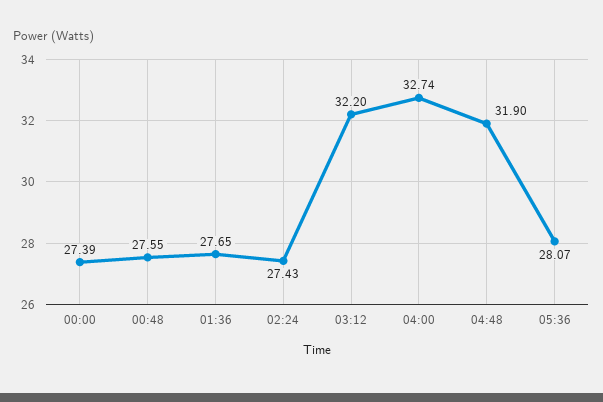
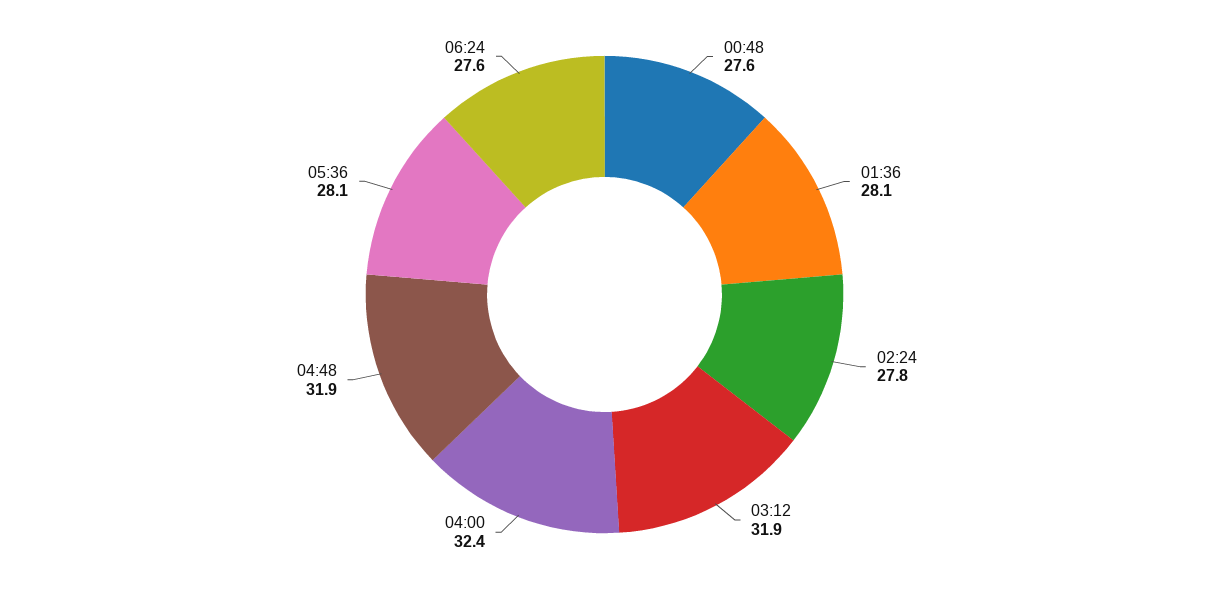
00:00: 27.39 -> none
01:36: 27.65 -> 28.1
02:24: 27.43 -> 27.8
03:12: 32.2 -> 31.9
04:00: 32.74 -> 32.4
06:24: none -> 27.6

